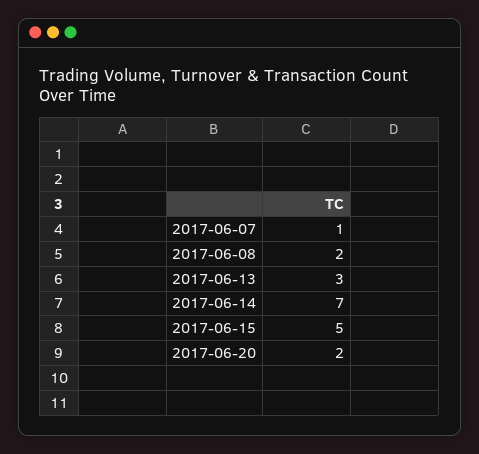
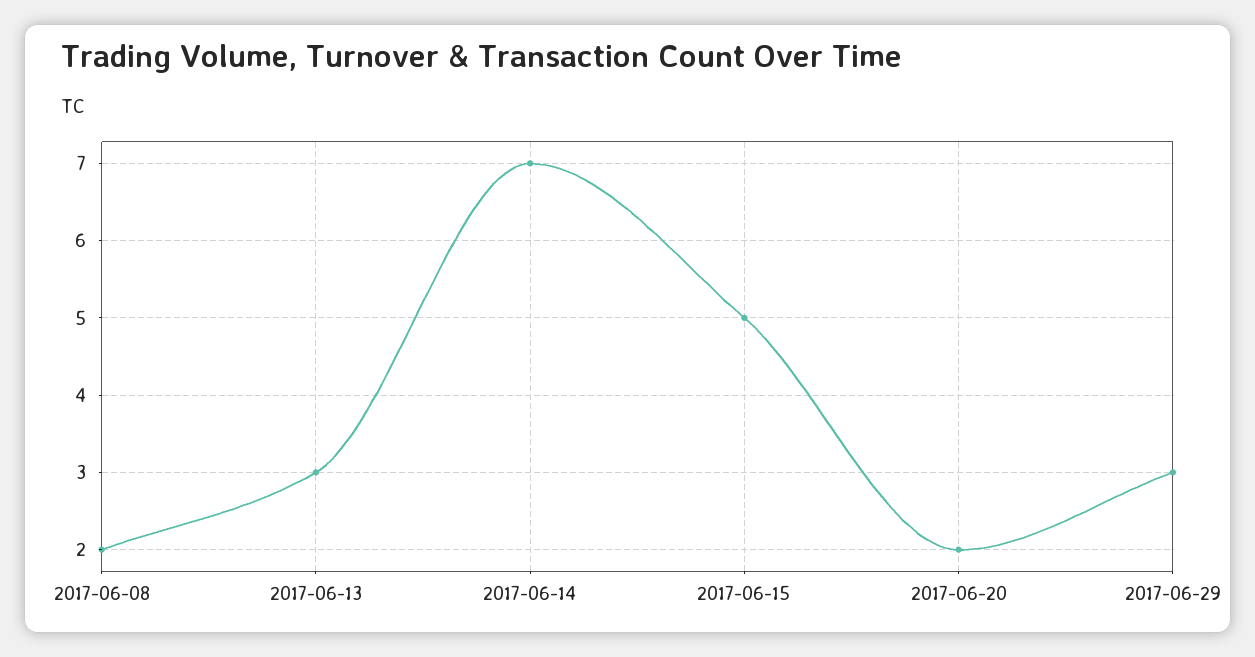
2017-06-07: 1 -> none
2017-06-29: none -> 3

